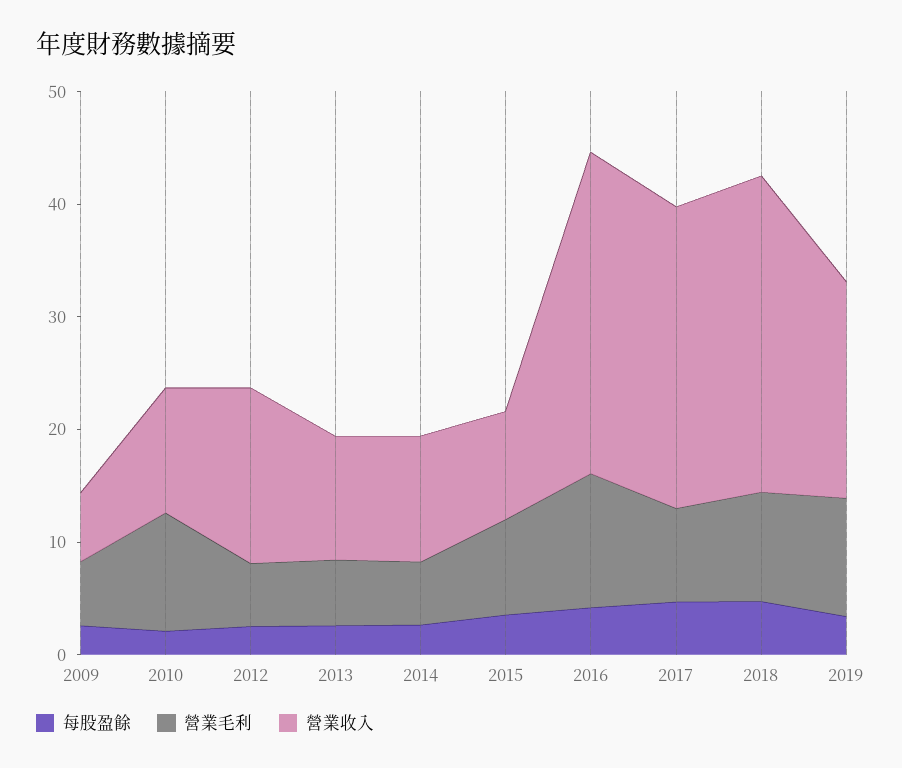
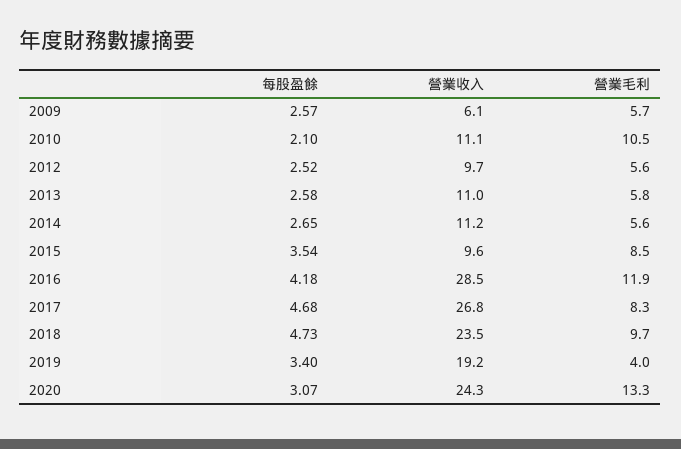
營業收入, 2012: 16 -> 9.7
營業收入, 2018: 28 -> 23.5
營業毛利, 2019: 10 -> 4
每股盈餘, 2020: none -> 3.07
營業收入, 2020: none -> 24.3
營業毛利, 2020: none -> 13.3

